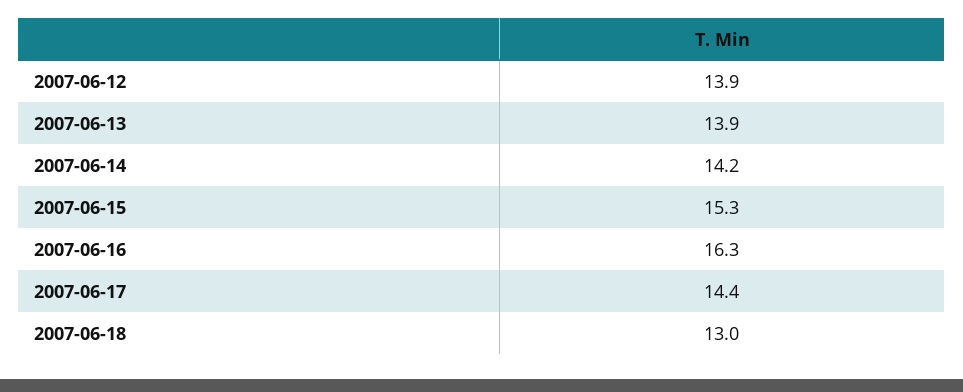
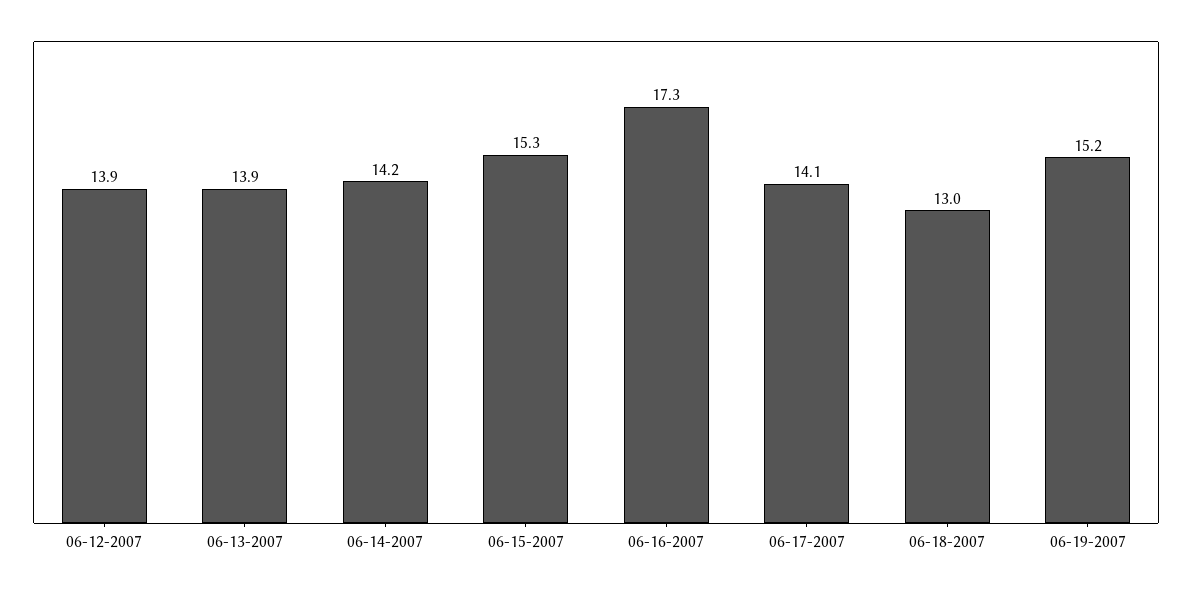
2007-06-16: 16.3 -> 17.3
2007-06-17: 14.4 -> 14.1
06-19-2007: none -> 15.2

